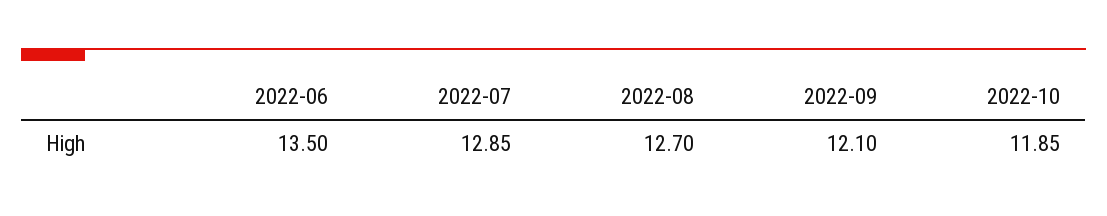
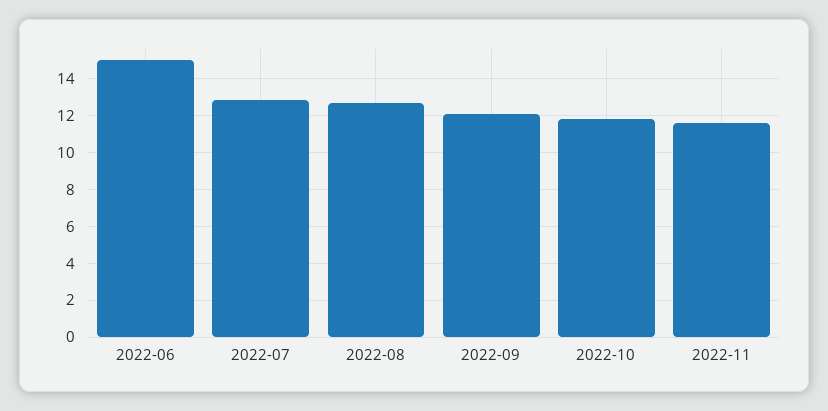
2022-06: 13.5 -> 15
2022-11: none -> 11.5

